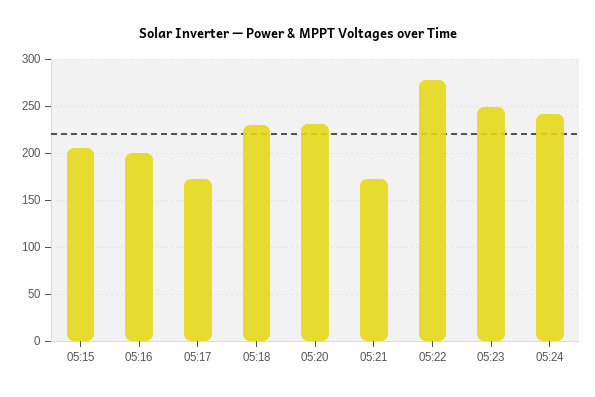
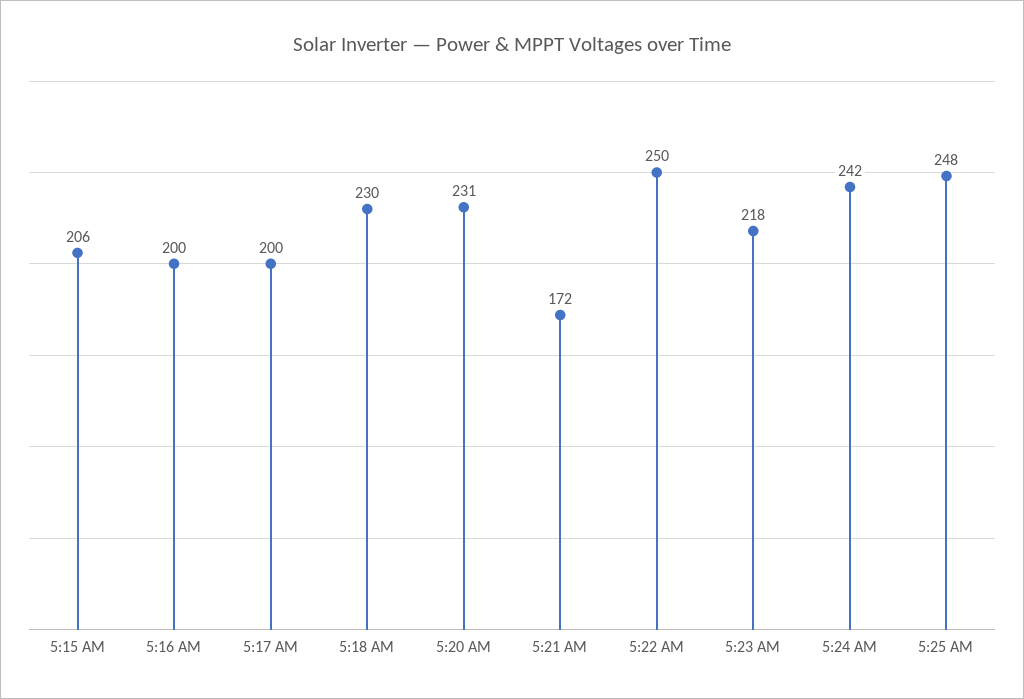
05:17: 170 -> 200
05:22: 280 -> 250
05:23: 250 -> 218
5:25 AM: none -> 248

